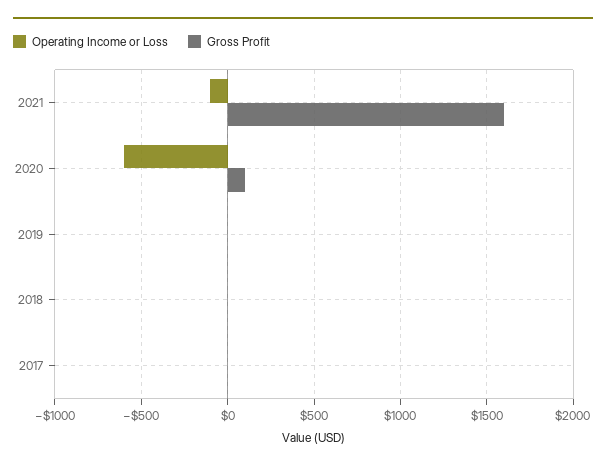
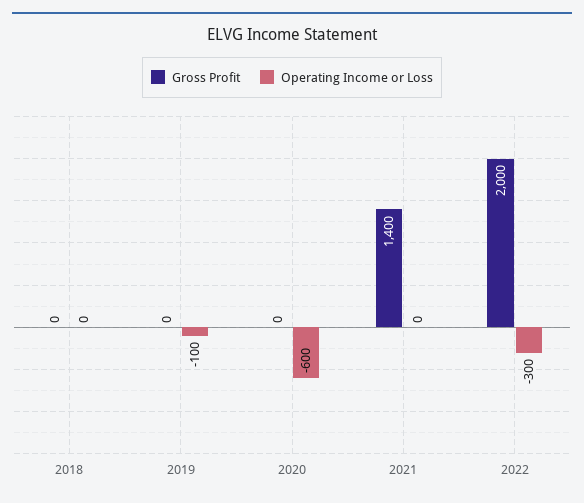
Operating Income or Loss, 2021: -100 -> 0
Gross Profit, 2021: 1600 -> 1400
Gross Profit, 2020: 100 -> 0
Operating Income or Loss, 2019: 0 -> -100
Operating Income or Loss, 2017: 0 -> none
Gross Profit, 2017: 0 -> none
Gross Profit, 2022: none -> 2000
Operating Income or Loss, 2022: none -> -300

